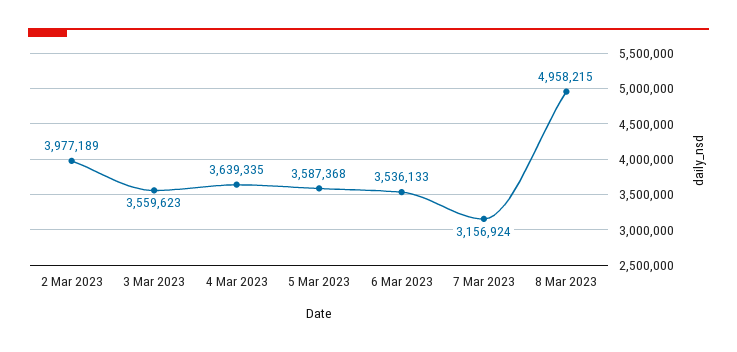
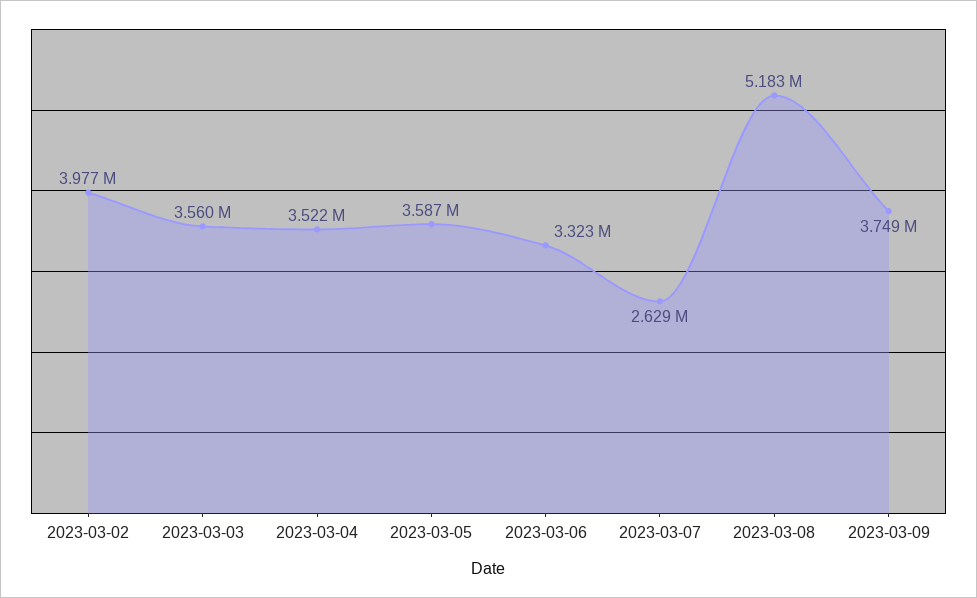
4 Mar 2023: 3639335 -> 3522000
6 Mar 2023: 3536133 -> 3323000
7 Mar 2023: 3156924 -> 2629000
8 Mar 2023: 4958215 -> 5183000
2023-03-09: none -> 3749000

